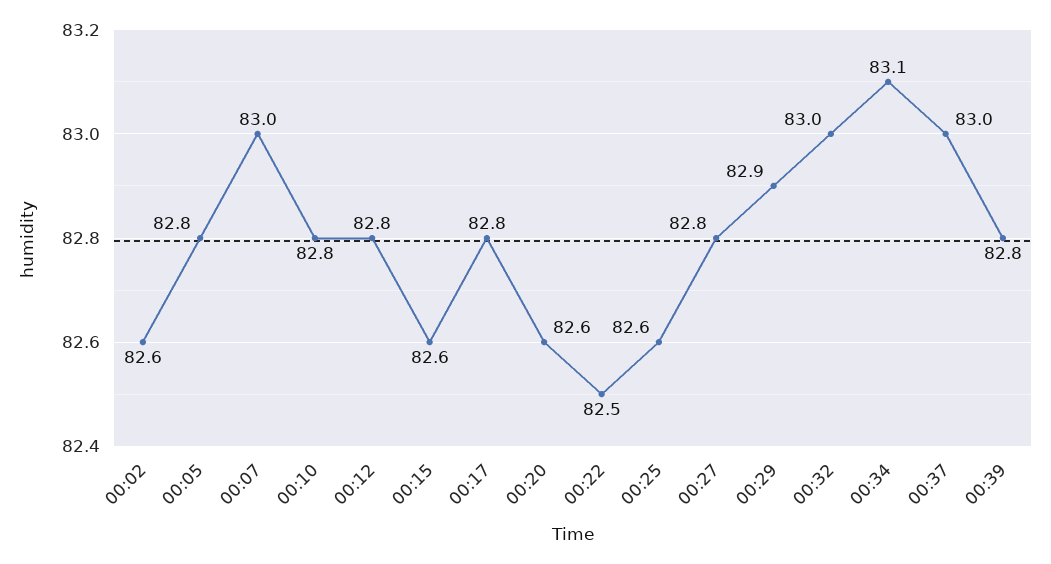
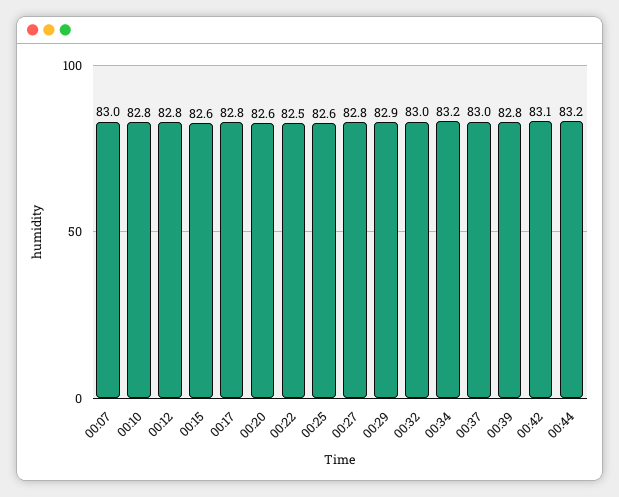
00:02: 82.6 -> none
00:05: 82.8 -> none
00:34: 83.1 -> 83.2
00:42: none -> 83.1
00:44: none -> 83.2

